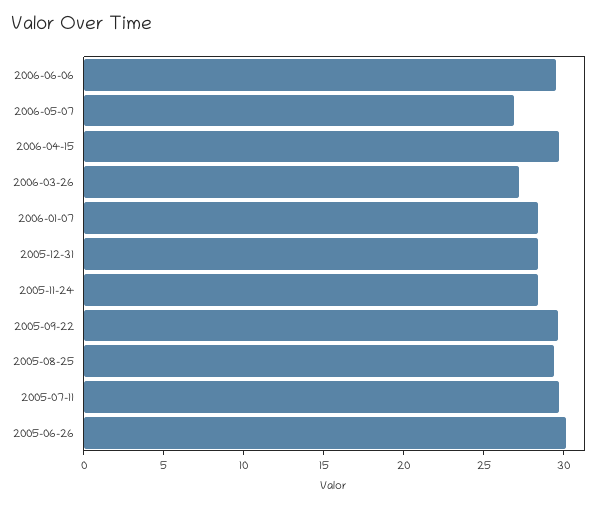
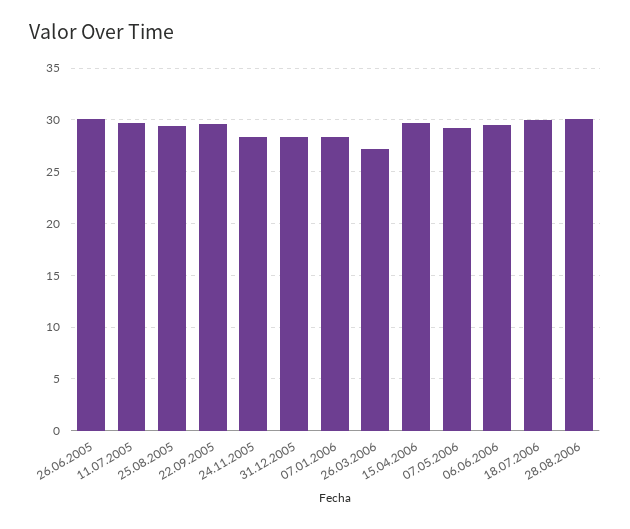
2006-05-07: 27 -> 29
18.07.2006: none -> 30
28.08.2006: none -> 30

